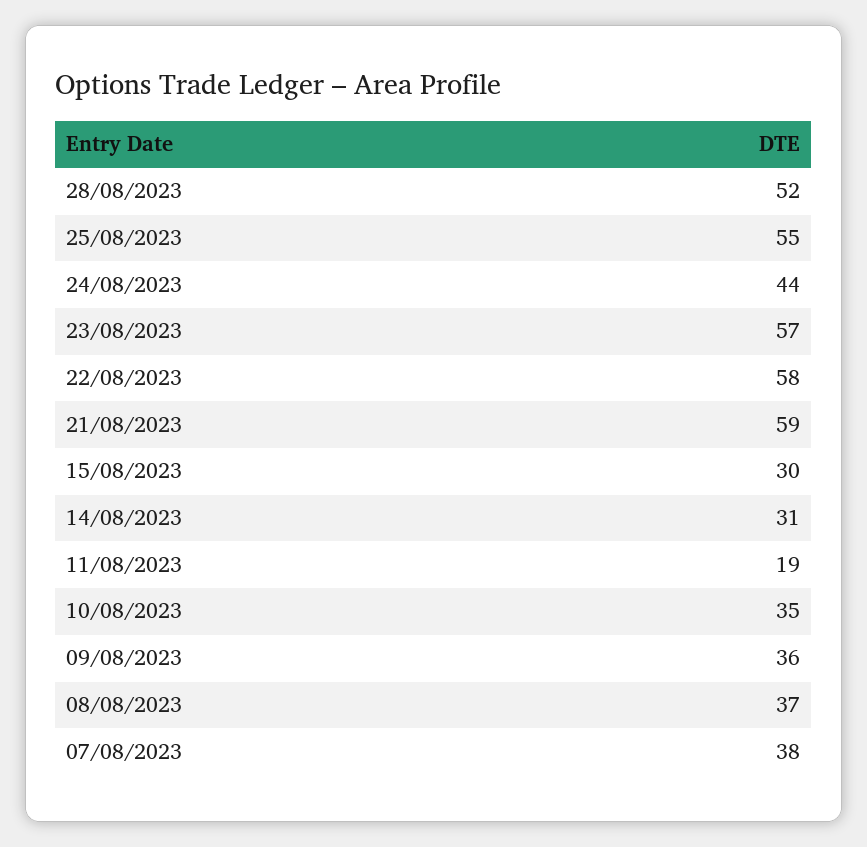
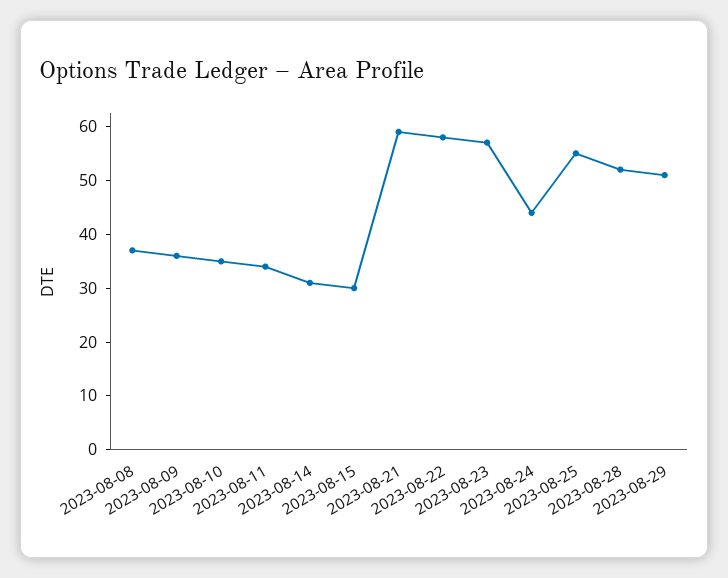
11/08/2023: 19 -> 35
07/08/2023: 38 -> none
2023-08-29: none -> 50

